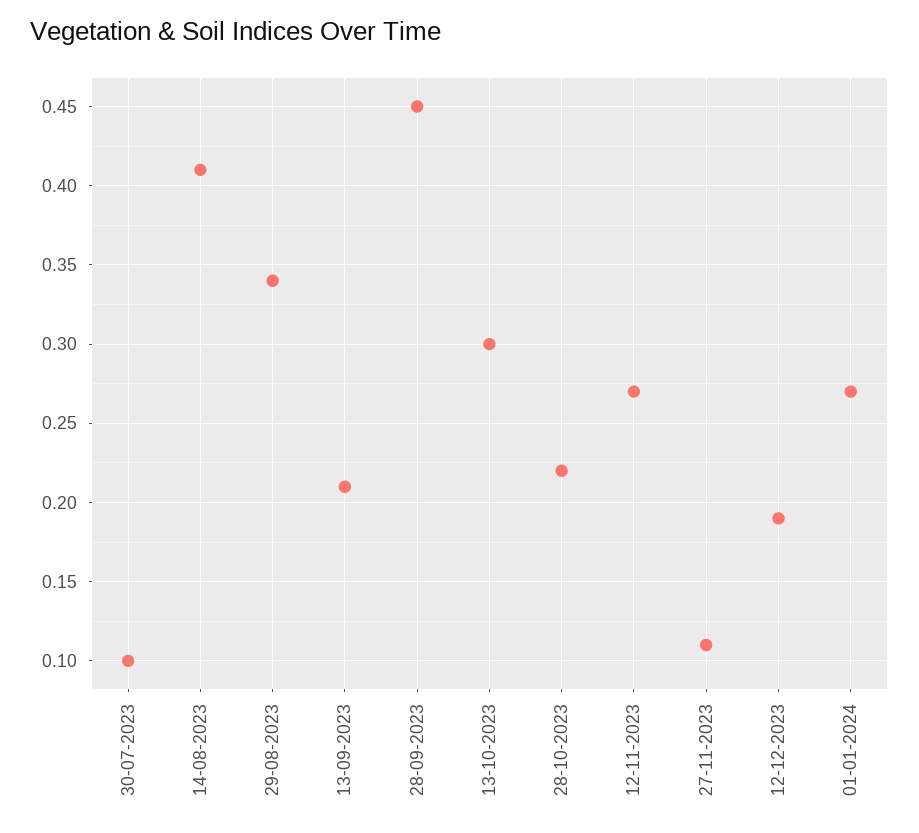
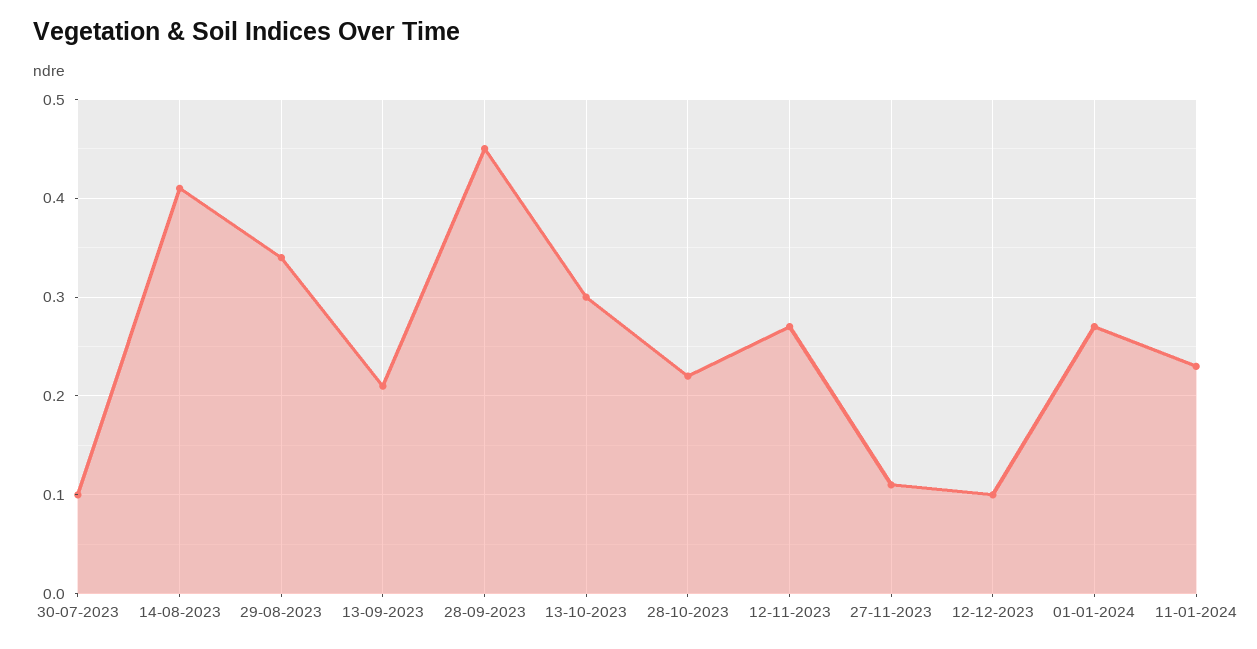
12-12-2023: 0.19 -> 0.1
11-01-2024: none -> 0.23

